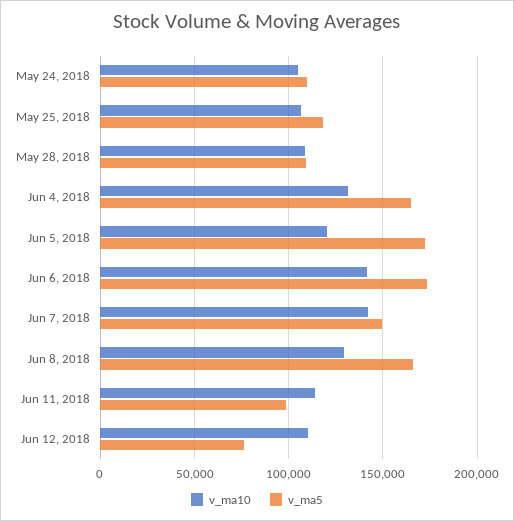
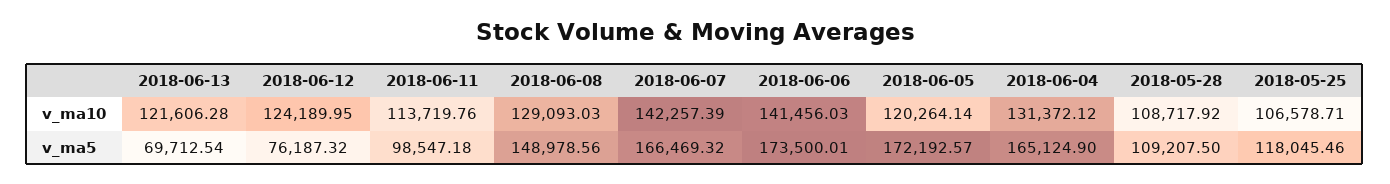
v_ma10, May 24, 2018: 105000 -> none
v_ma5, May 24, 2018: 110000 -> none
v_ma5, Jun 7, 2018: 150000 -> 166469.32
v_ma5, Jun 8, 2018: 165000 -> 148978.56
v_ma10, Jun 12, 2018: 110000 -> 124189.95
v_ma10, 2018-06-13: none -> 121606.28
v_ma5, 2018-06-13: none -> 69712.54

